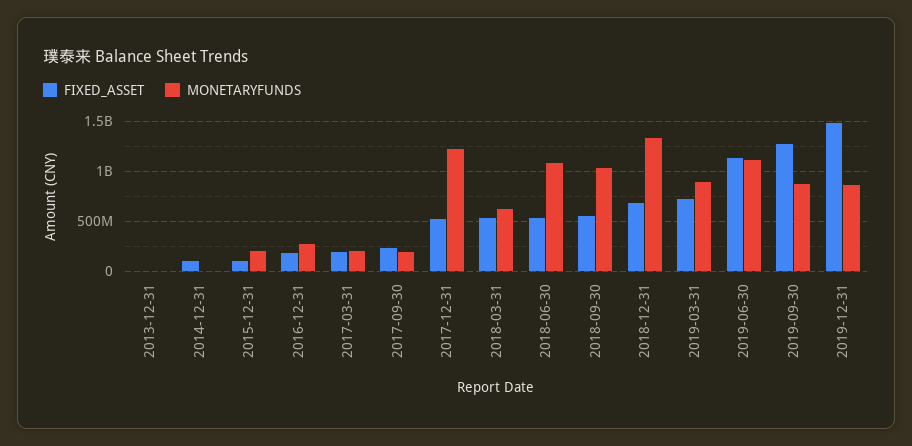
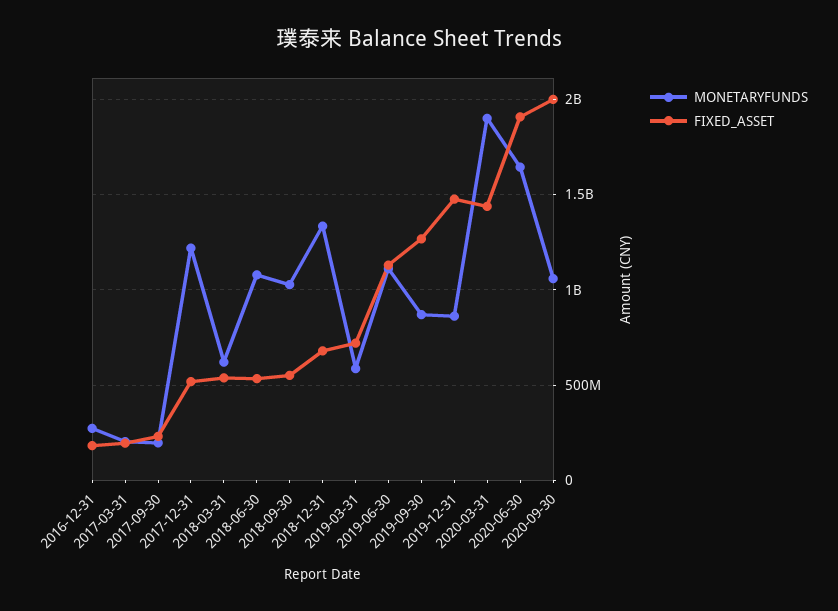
FIXED_ASSET, 2013-12-31: 0 -> none
MONETARYFUNDS, 2013-12-31: 0 -> none
FIXED_ASSET, 2014-12-31: 100000000 -> none
MONETARYFUNDS, 2014-12-31: 0 -> none
FIXED_ASSET, 2015-12-31: 100000000 -> none
MONETARYFUNDS, 2015-12-31: 200000000 -> none
MONETARYFUNDS, 2019-03-31: 900000000 -> 600000000
MONETARYFUNDS, 2020-03-31: none -> 1900000000
FIXED_ASSET, 2020-03-31: none -> 1450000000
MONETARYFUNDS, 2020-06-30: none -> 1650000000
FIXED_ASSET, 2020-06-30: none -> 1900000000
MONETARYFUNDS, 2020-09-30: none -> 1050000000
FIXED_ASSET, 2020-09-30: none -> 2000000000

